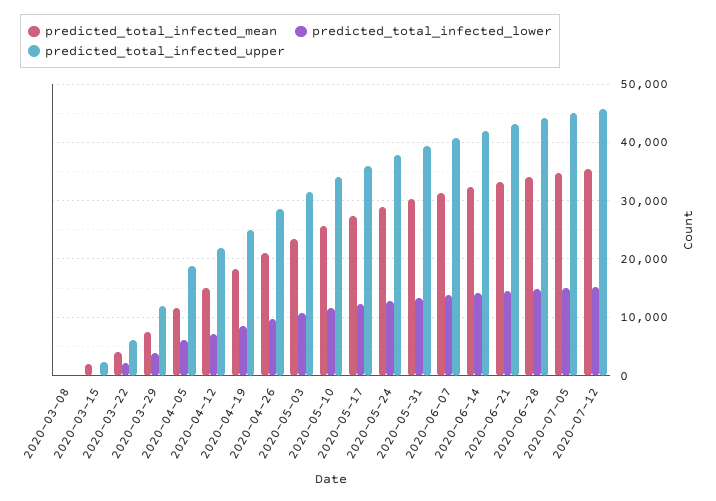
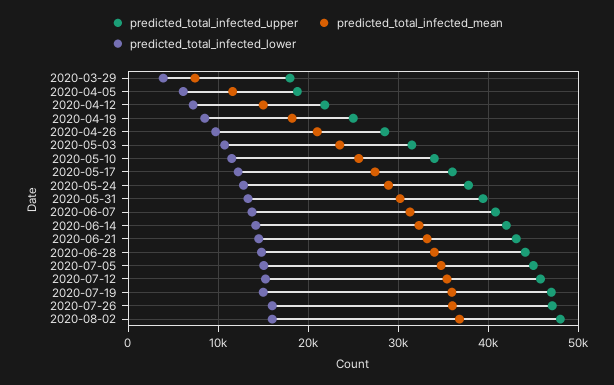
predicted_total_infected_mean, 2020-03-08: 0 -> none
predicted_total_infected_lower, 2020-03-08: 0 -> none
predicted_total_infected_upper, 2020-03-08: 0 -> none
predicted_total_infected_mean, 2020-03-15: 2000 -> none
predicted_total_infected_lower, 2020-03-15: 0 -> none
predicted_total_infected_upper, 2020-03-15: 2000 -> none
predicted_total_infected_mean, 2020-03-22: 4000 -> none
predicted_total_infected_lower, 2020-03-22: 2000 -> none
predicted_total_infected_upper, 2020-03-22: 6000 -> none
predicted_total_infected_upper, 2020-03-29: 12000 -> 18000
predicted_total_infected_upper, 2020-07-19: none -> 47000
predicted_total_infected_mean, 2020-07-19: none -> 36000
predicted_total_infected_lower, 2020-07-19: none -> 15000
predicted_total_infected_upper, 2020-07-26: none -> 47000
predicted_total_infected_mean, 2020-07-26: none -> 36000
predicted_total_infected_lower, 2020-07-26: none -> 16000
predicted_total_infected_upper, 2020-08-02: none -> 48000
predicted_total_infected_mean, 2020-08-02: none -> 37000
predicted_total_infected_lower, 2020-08-02: none -> 16000

